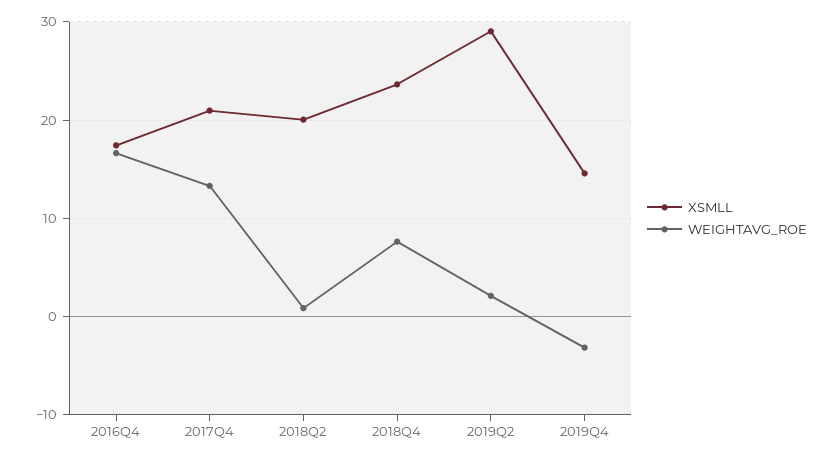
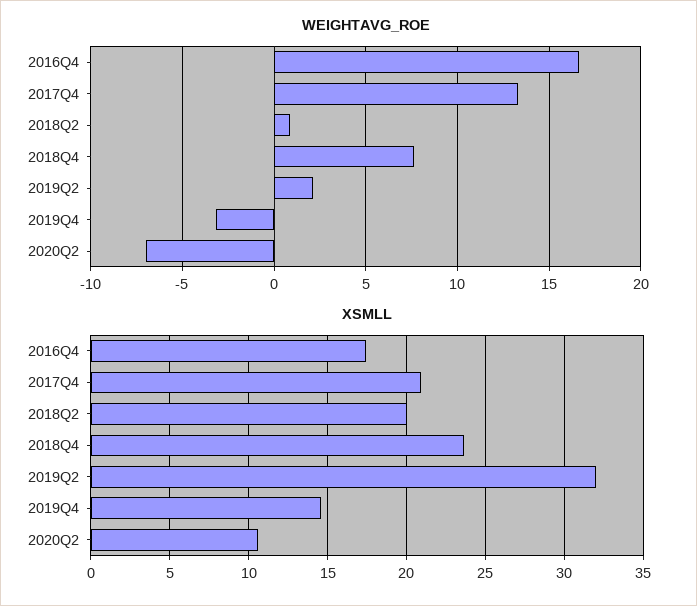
XSMLL, 2019Q2: 29 -> 32
WEIGHTAVG_ROE, 2020Q2: none -> -7
XSMLL, 2020Q2: none -> 10.5

